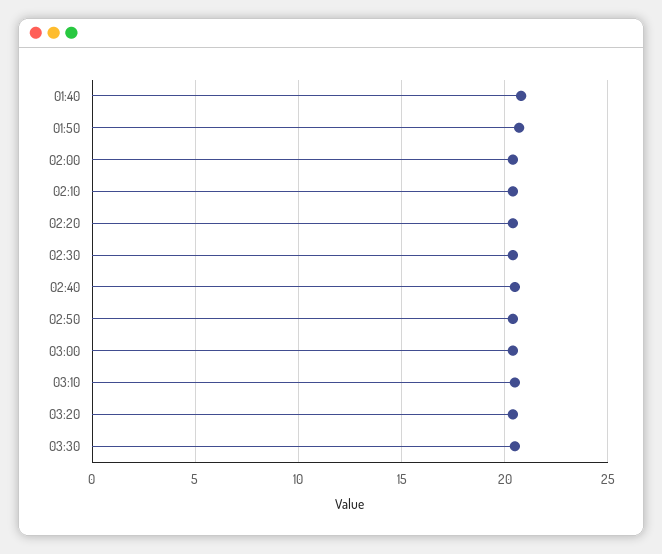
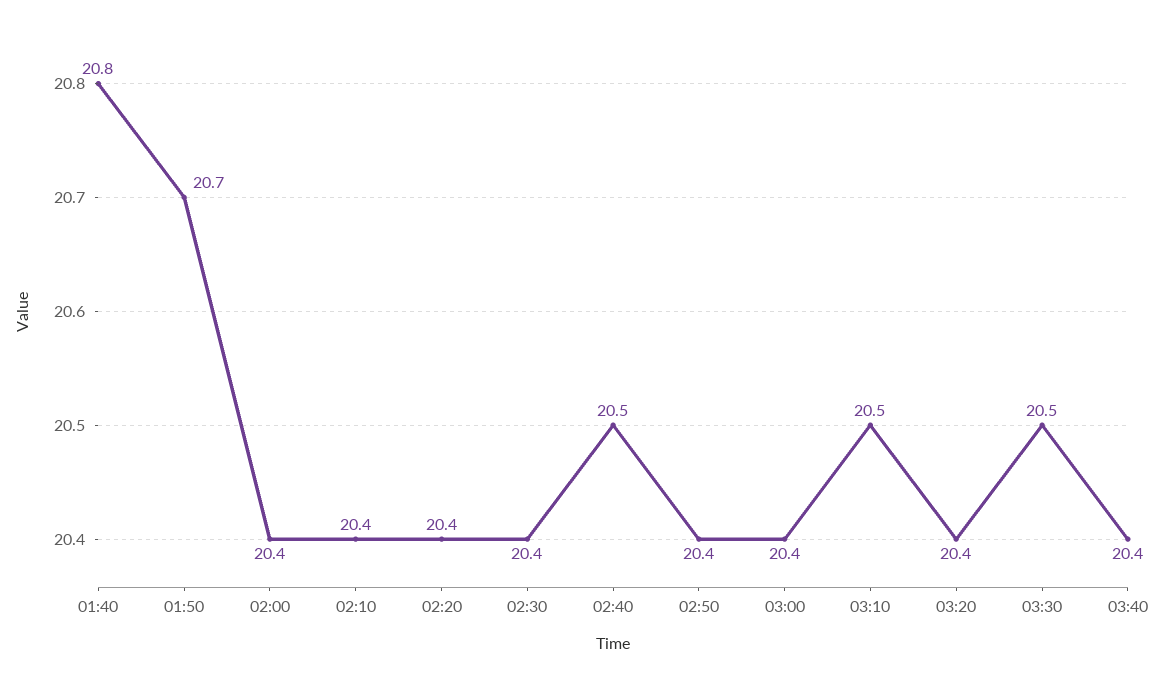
03:40: none -> 20.4

